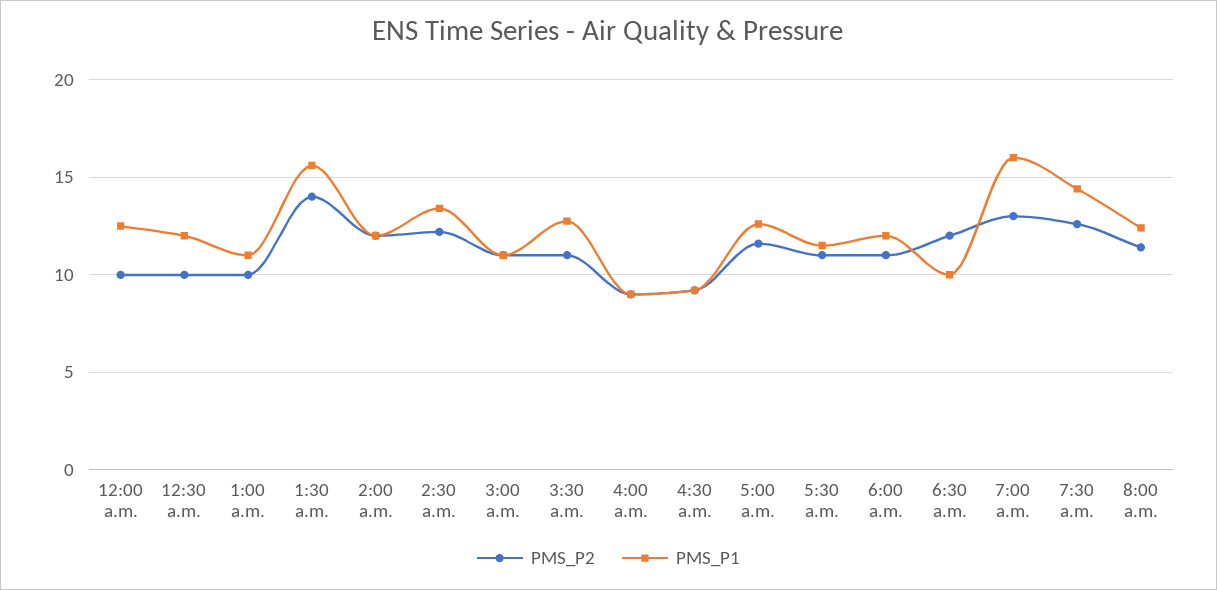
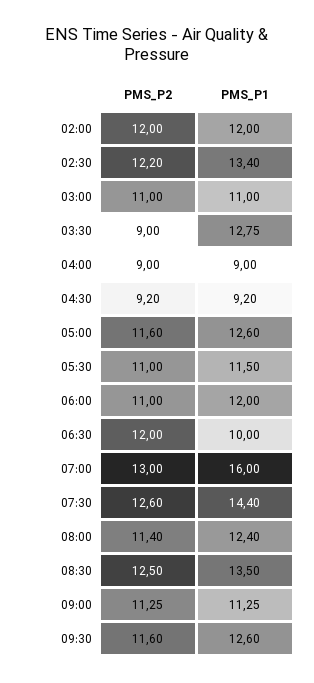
PMS_P2, 12:00 a.m.: 10 -> none
PMS_P1, 12:00 a.m.: 12.5 -> none
PMS_P2, 12:30 a.m.: 10 -> none
PMS_P1, 12:30 a.m.: 12 -> none
PMS_P2, 1:00 a.m.: 10 -> none
PMS_P1, 1:00 a.m.: 11 -> none
PMS_P2, 1:30 a.m.: 14 -> none
PMS_P1, 1:30 a.m.: 15.5 -> none
PMS_P2, 3:30 a.m.: 11 -> 9
PMS_P2, 08:30: none -> 12.5
PMS_P1, 08:30: none -> 13.5
PMS_P2, 09:00: none -> 11.25
PMS_P1, 09:00: none -> 11.25
PMS_P2, 09:30: none -> 11.6
PMS_P1, 09:30: none -> 12.6

